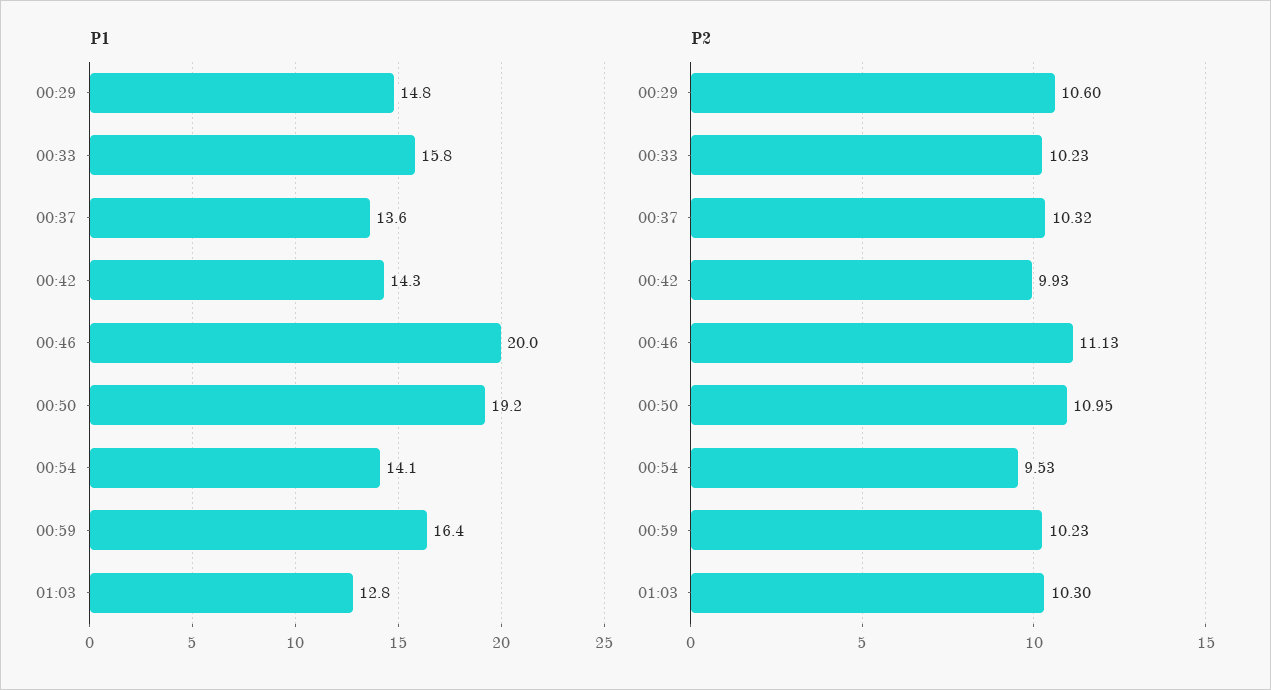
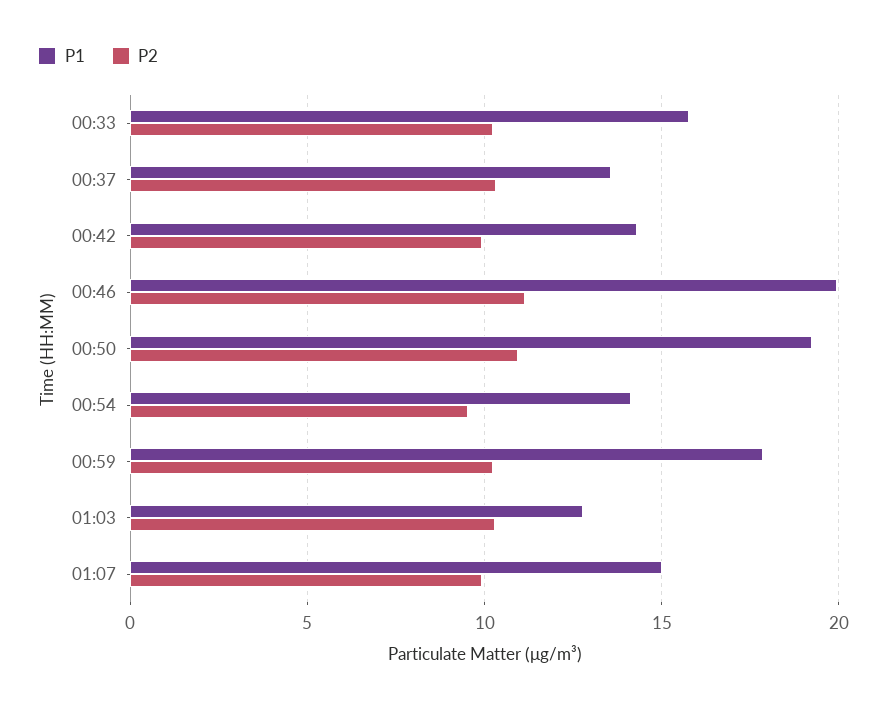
P1, 00:29: 14.8 -> none
P1, 00:59: 16.4 -> 18
P2, 00:29: 10.6 -> none
P1, 01:07: none -> 15
P2, 01:07: none -> 10

